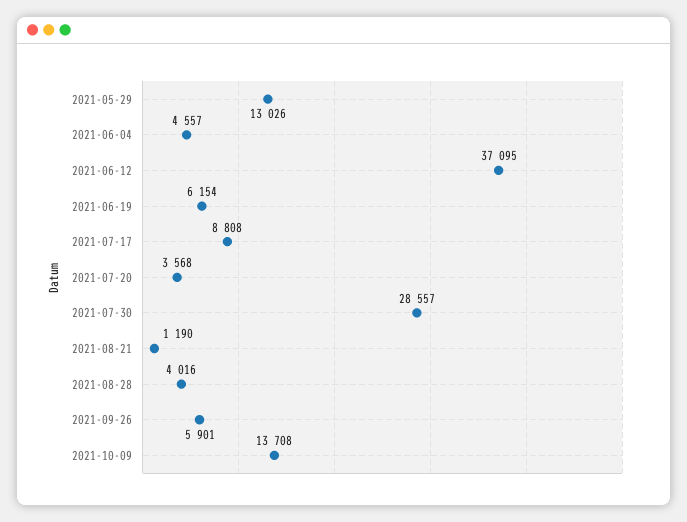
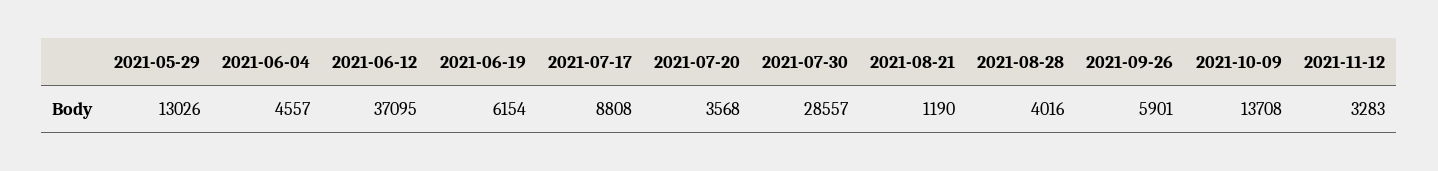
2021-11-12: none -> 3283

